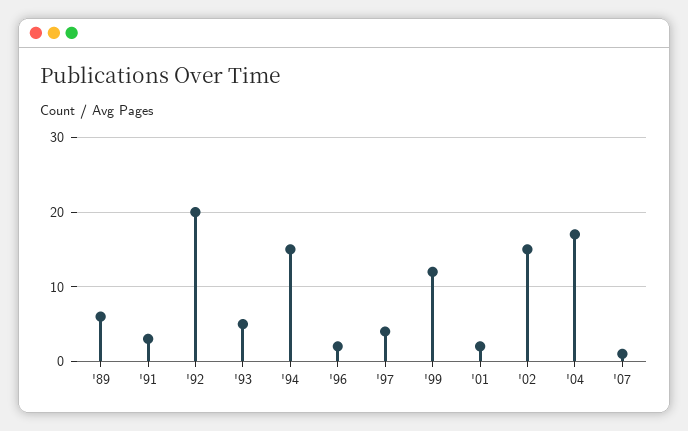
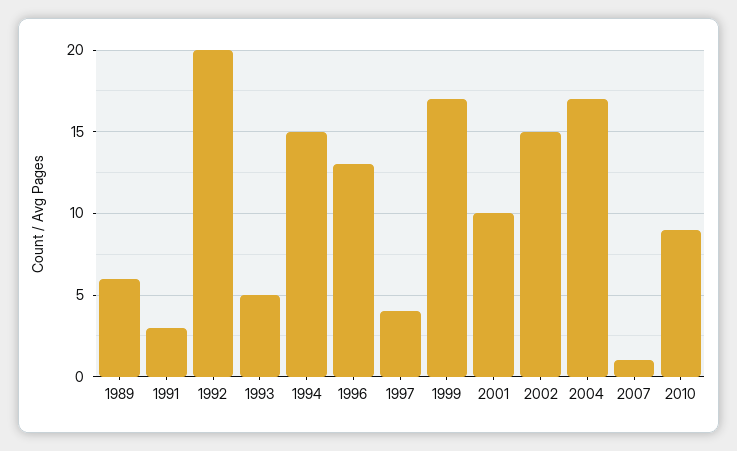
'96: 2 -> 13
'99: 12 -> 17
'01: 2 -> 10
2010: none -> 9

